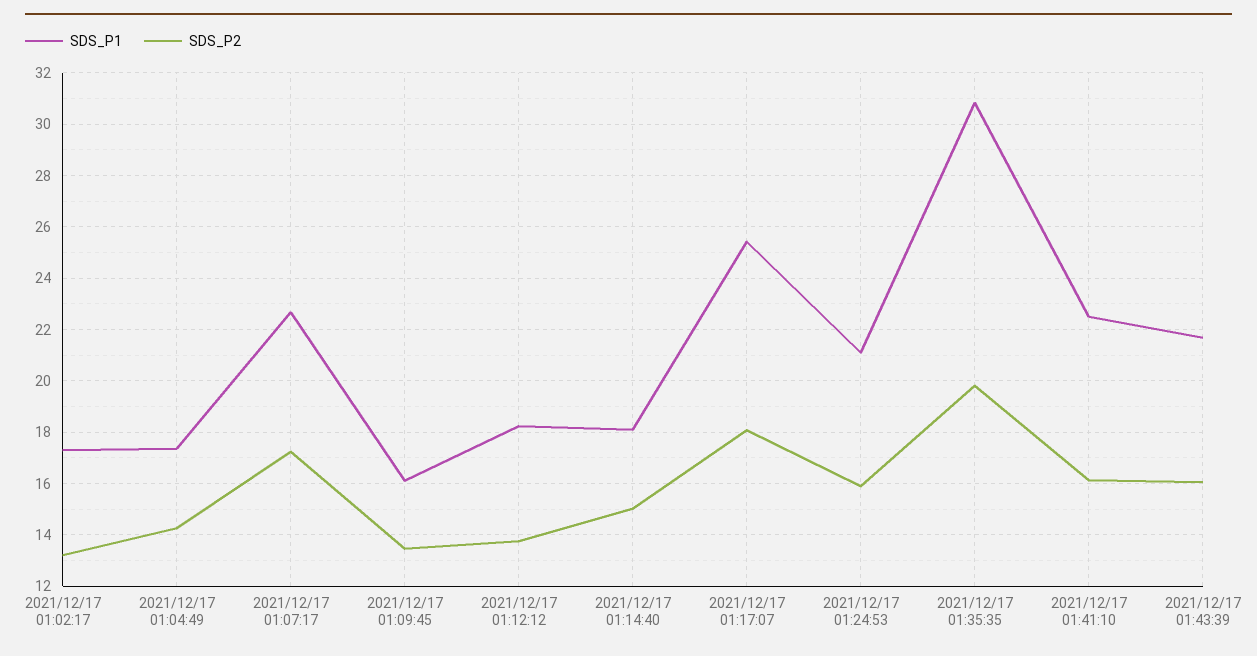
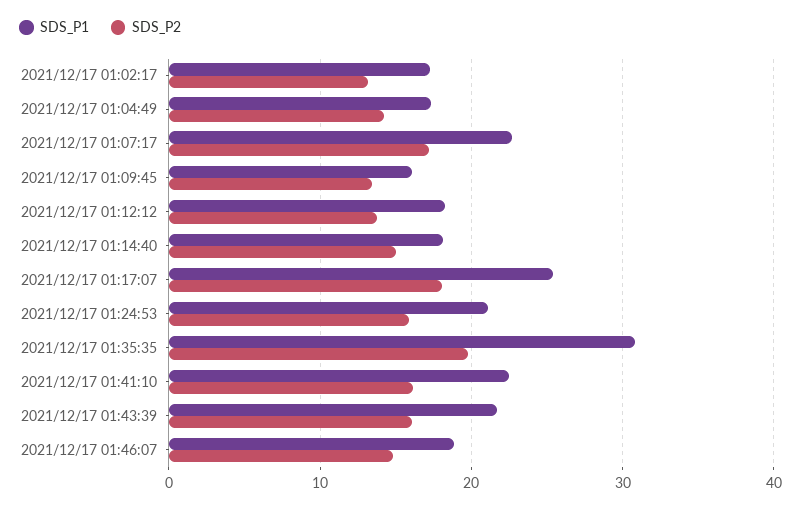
SDS_P1, 2021/12/17 01:46:07: none -> 19
SDS_P2, 2021/12/17 01:46:07: none -> 15

